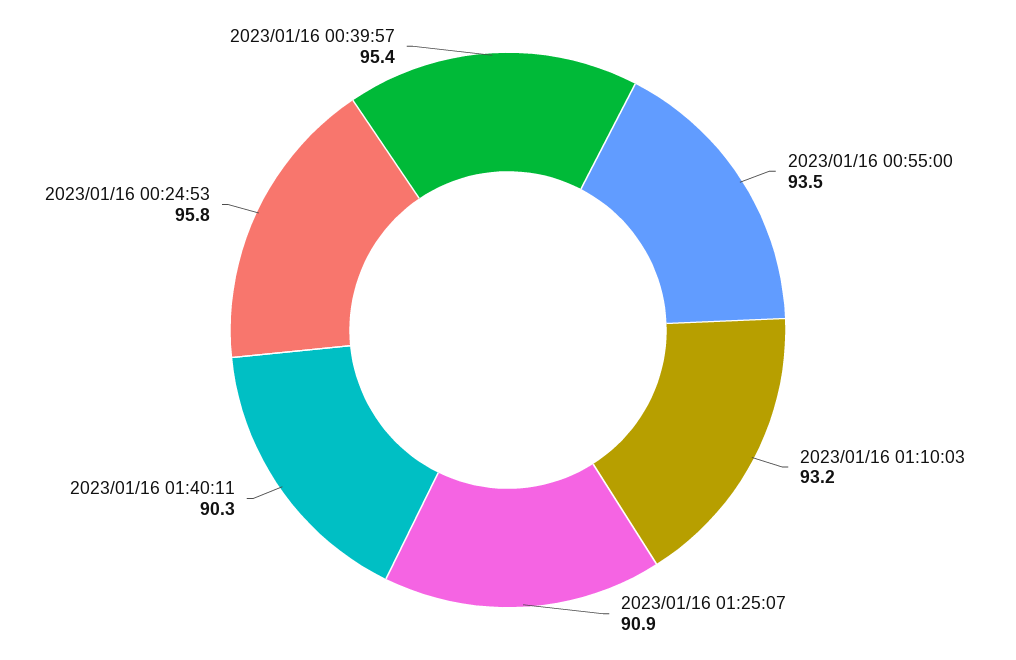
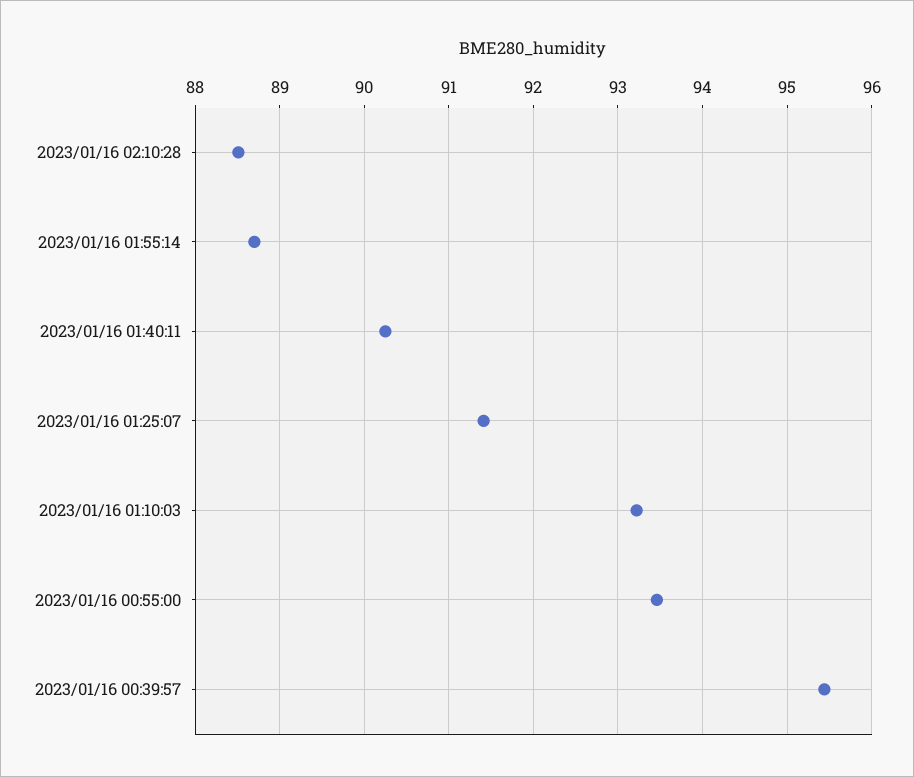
2023/01/16 01:25:07: 90.9 -> 91.4
2023/01/16 00:24:53: 95.8 -> none
2023/01/16 02:10:28: none -> 88.5
2023/01/16 01:55:14: none -> 88.7

